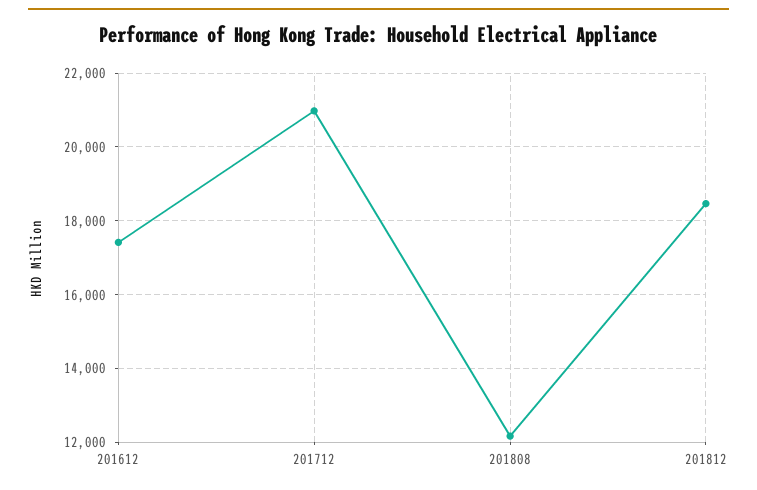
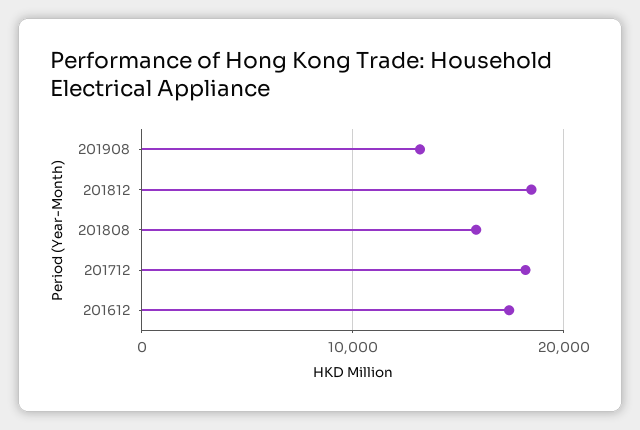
201712: 21000 -> 18000
201808: 12200 -> 16000
201908: none -> 13000

